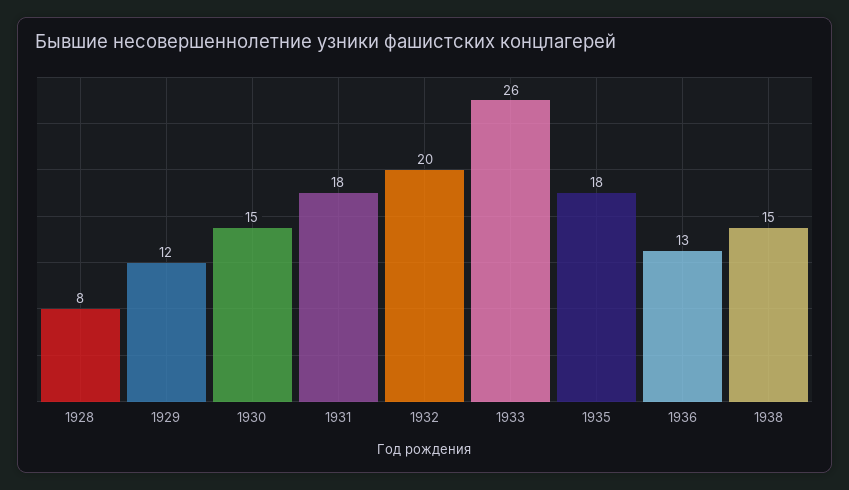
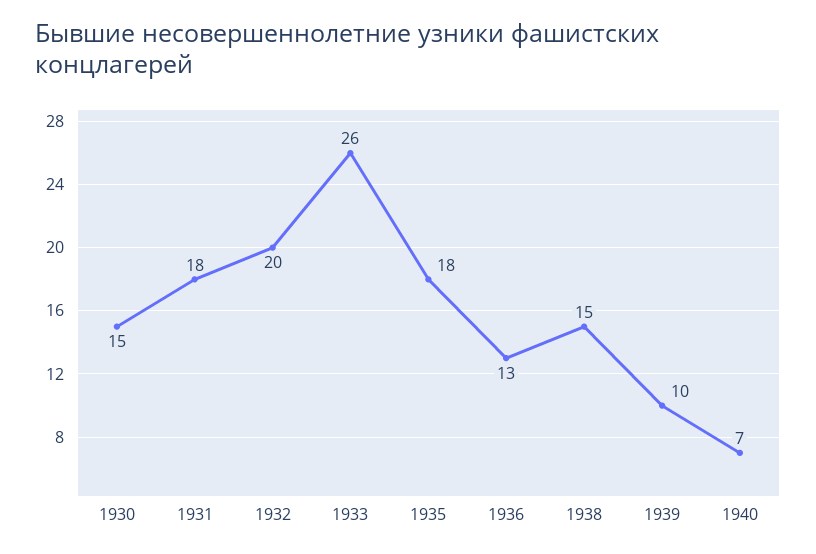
1928: 8 -> none
1929: 12 -> none
1939: none -> 10
1940: none -> 7

